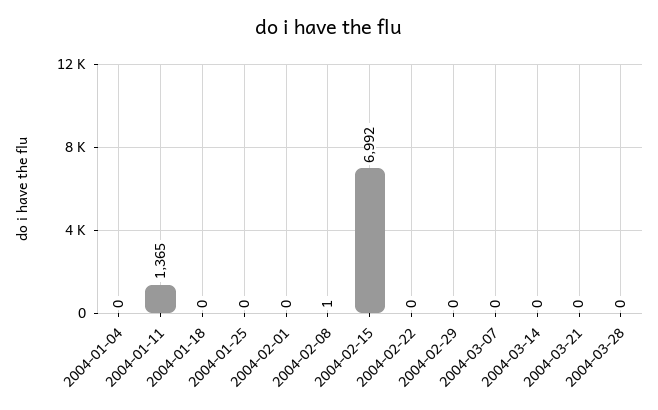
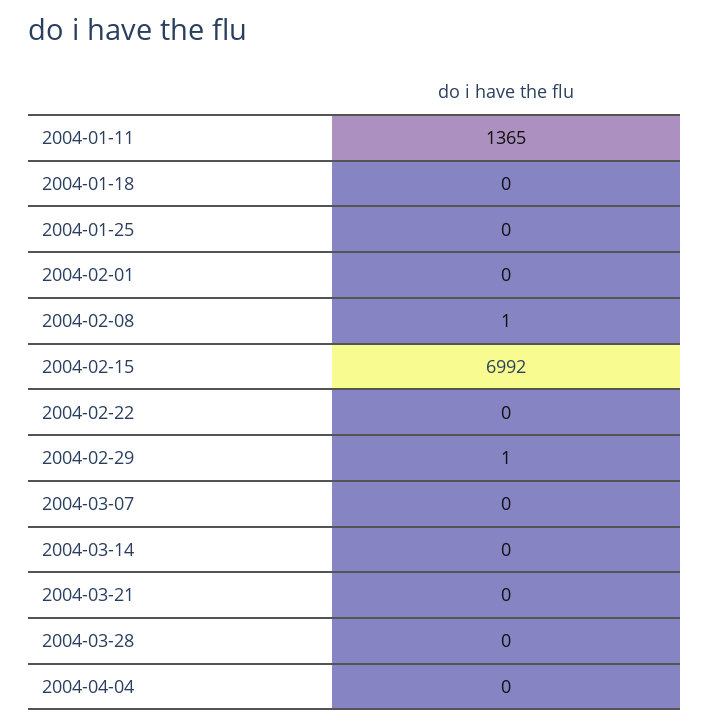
2004-01-04: 0 -> none
2004-02-29: 0 -> 1
2004-04-04: none -> 0

